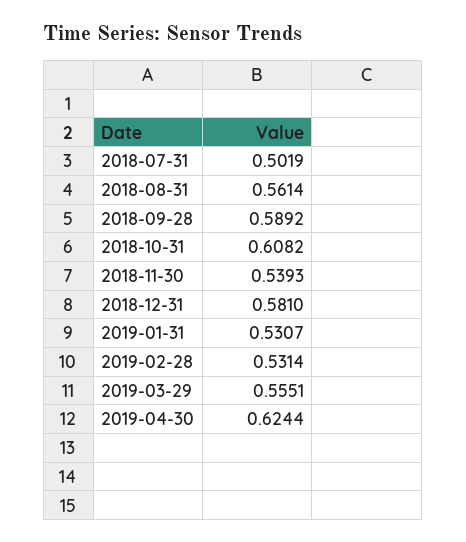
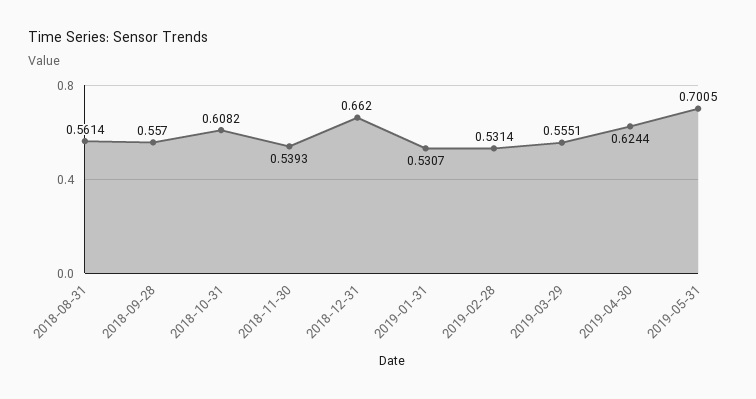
2018-07-31: 0.5019 -> none
2018-09-28: 0.5892 -> 0.557
2018-12-31: 0.581 -> 0.662
2019-05-31: none -> 0.7005

